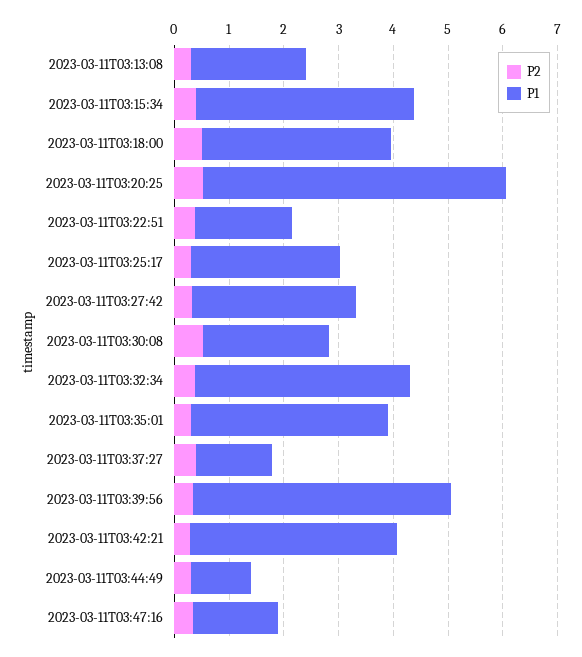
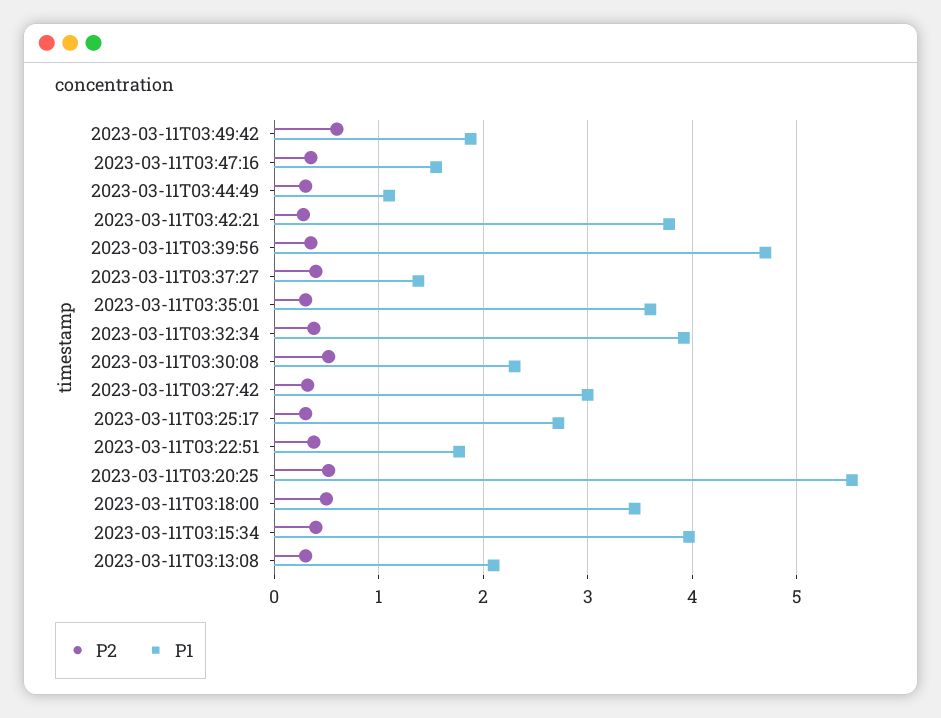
P2, 2023-03-11T03:49:42: none -> 0.6
P1, 2023-03-11T03:49:42: none -> 1.9

